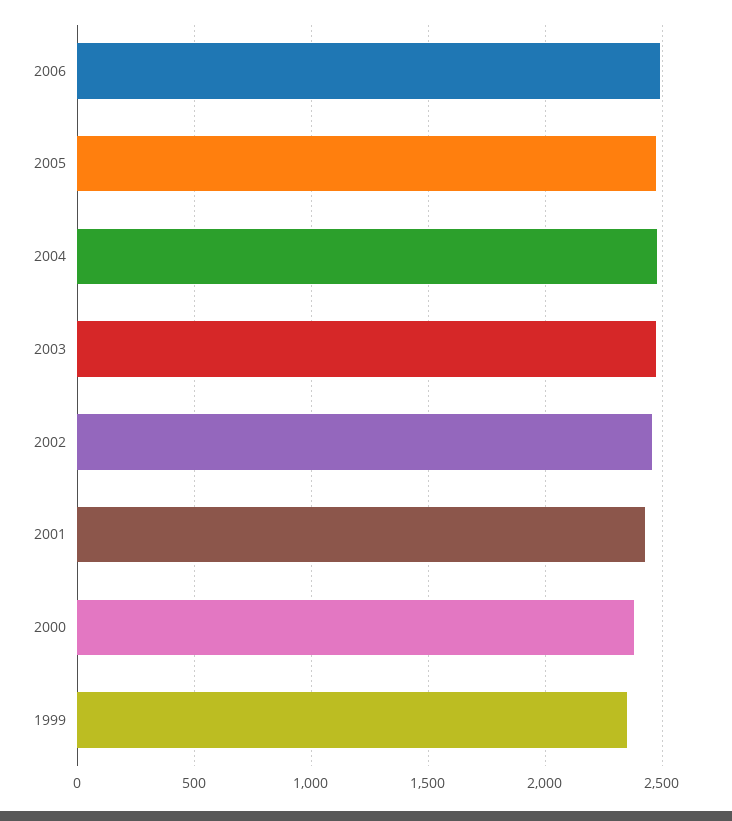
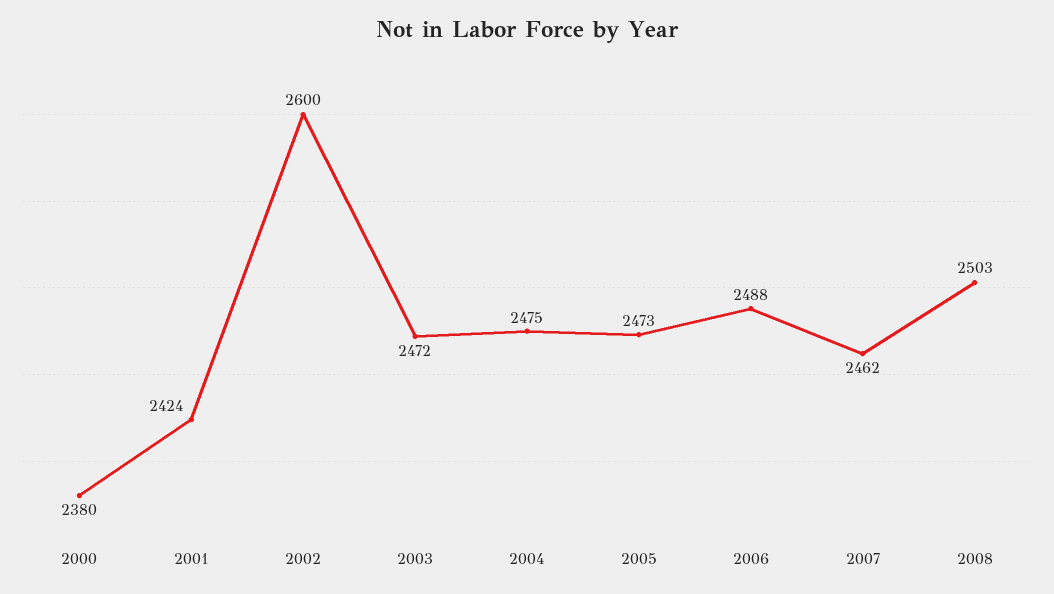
2002: 2450 -> 2600
1999: 2350 -> none
2007: none -> 2462
2008: none -> 2503

